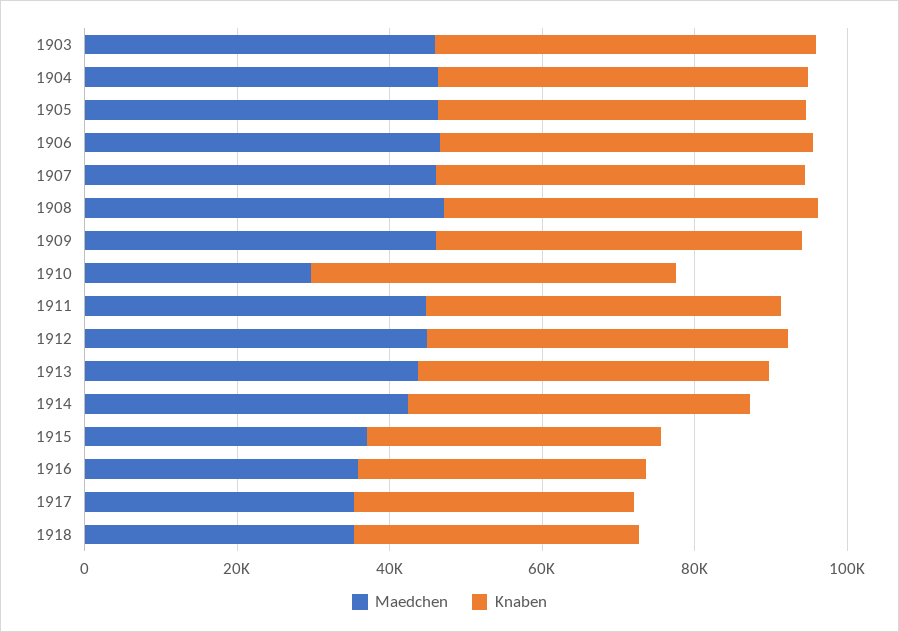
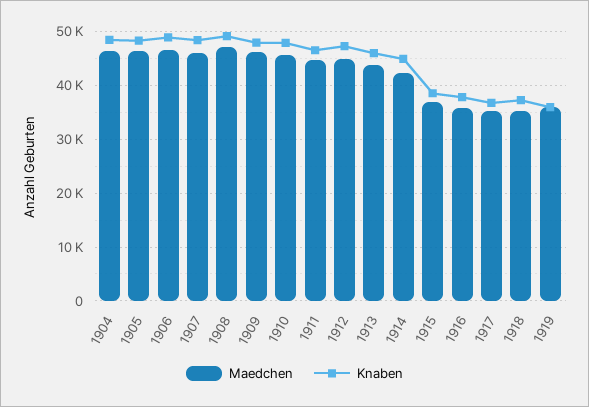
Maedchen, 1903: 45000 -> none
Knaben, 1903: 50000 -> none
Maedchen, 1910: 30000 -> 46000
Maedchen, 1919: none -> 36000
Knaben, 1919: none -> 36000

